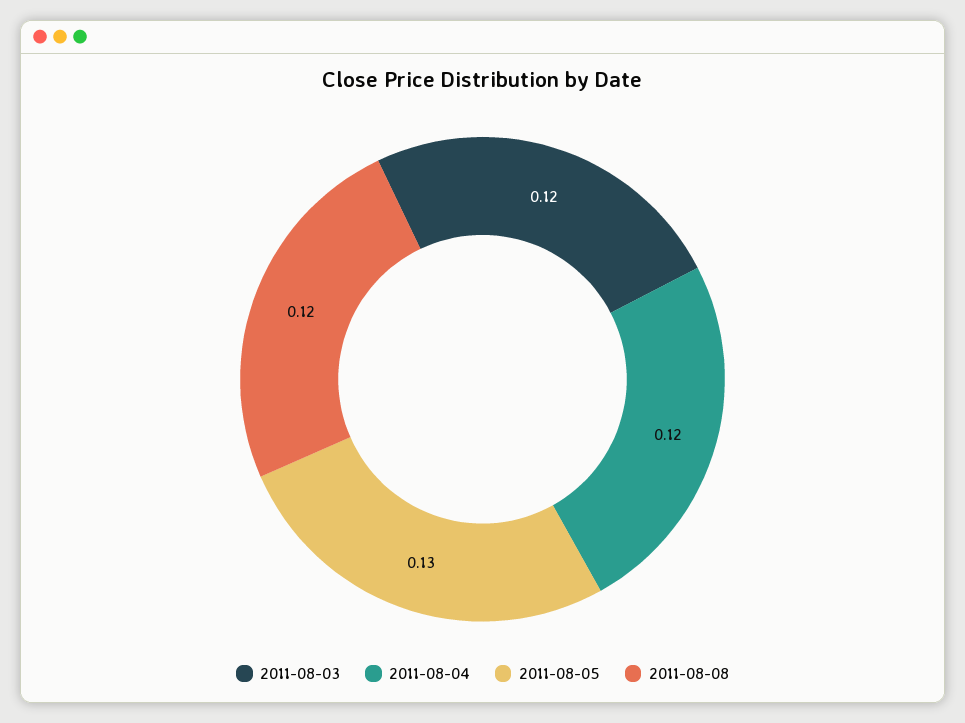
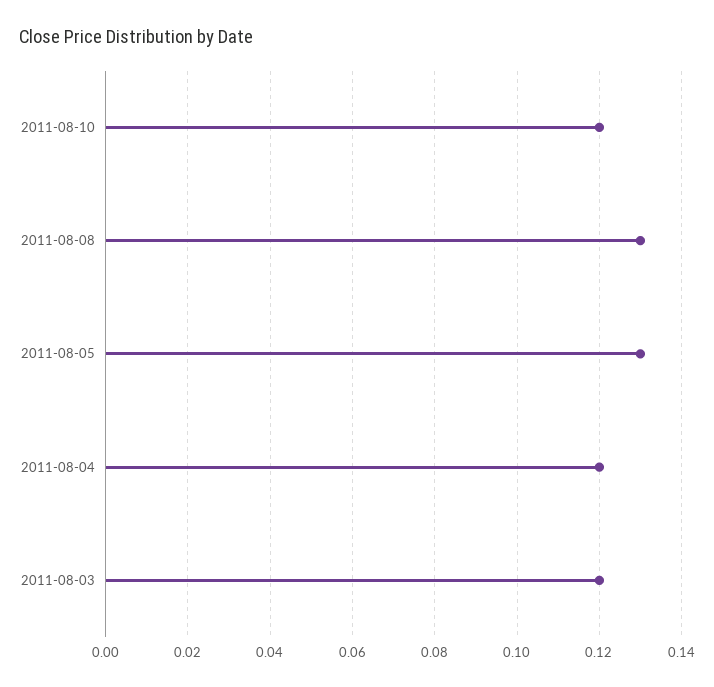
2011-08-08: 0.12 -> 0.13
2011-08-10: none -> 0.12

